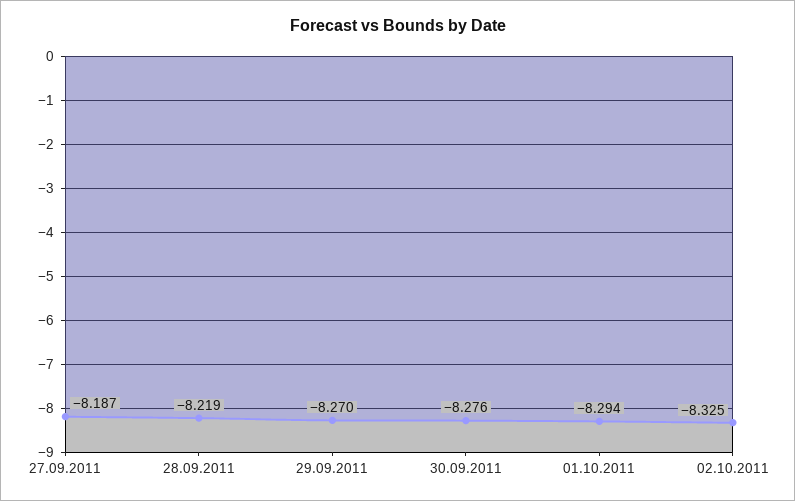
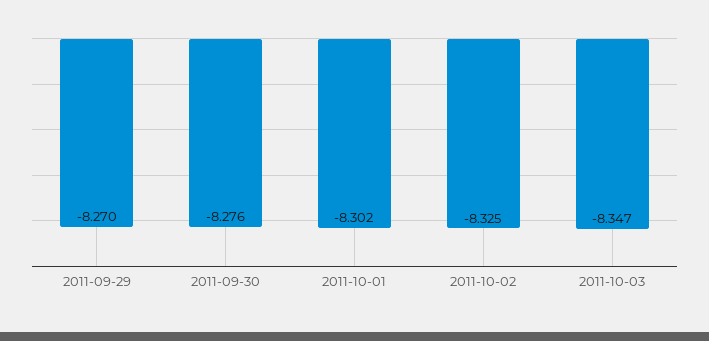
27.09.2011: -8.187 -> none
28.09.2011: -8.219 -> none
01.10.2011: -8.294 -> -8.302
2011-10-03: none -> -8.347

